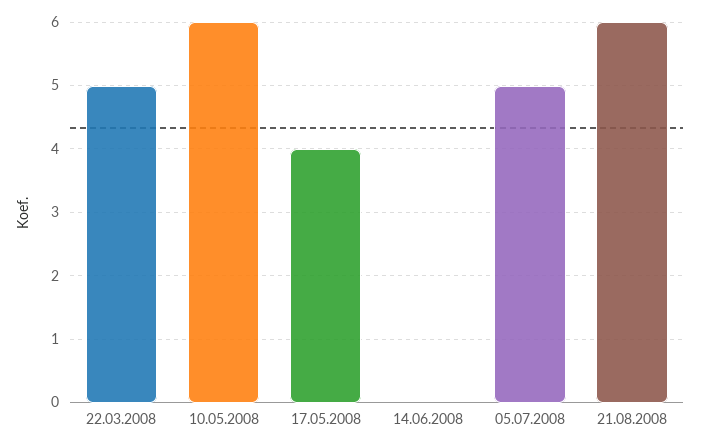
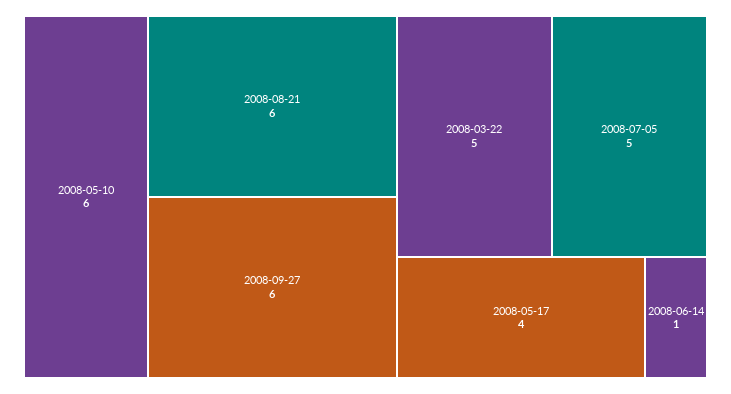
14.06.2008: 0 -> 1
2008-09-27: none -> 6

